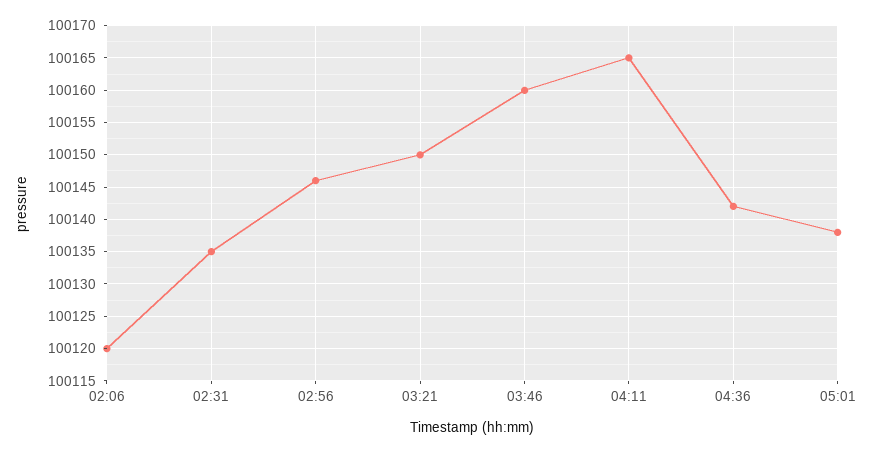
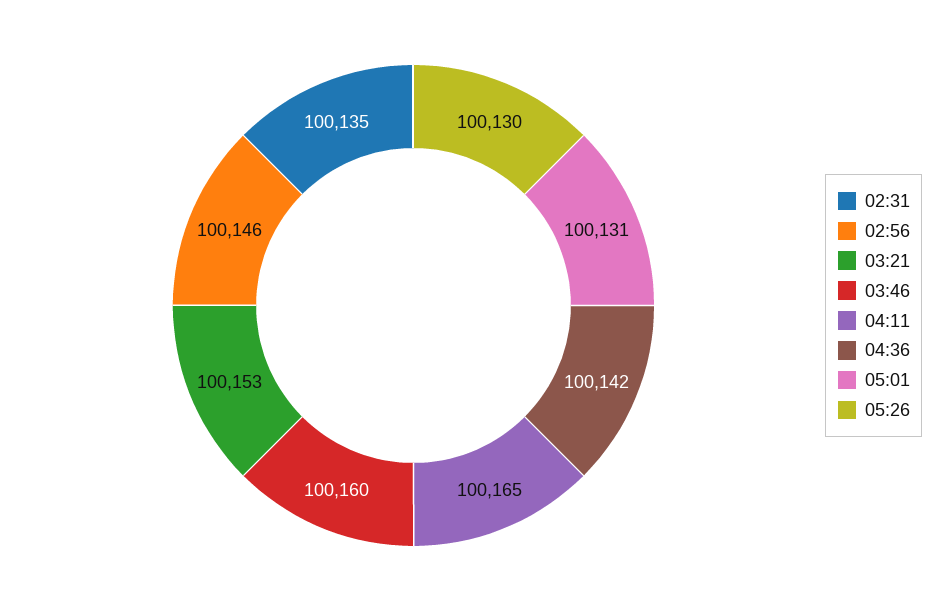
02:06: 100120 -> none
03:21: 100150 -> 100153
05:01: 100138 -> 100131
05:26: none -> 100130

